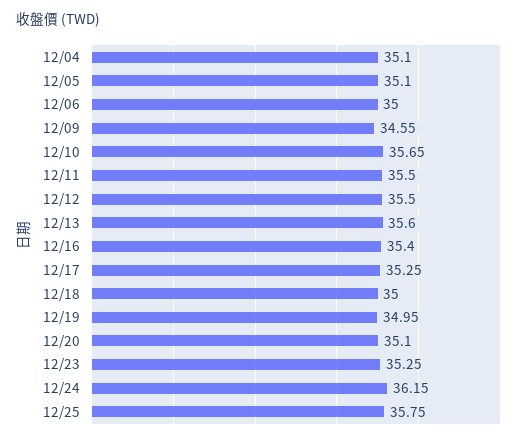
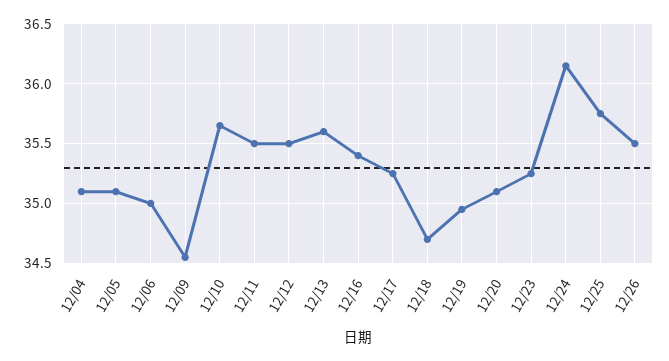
12/18: 35 -> 34.7
12/26: none -> 35.5

